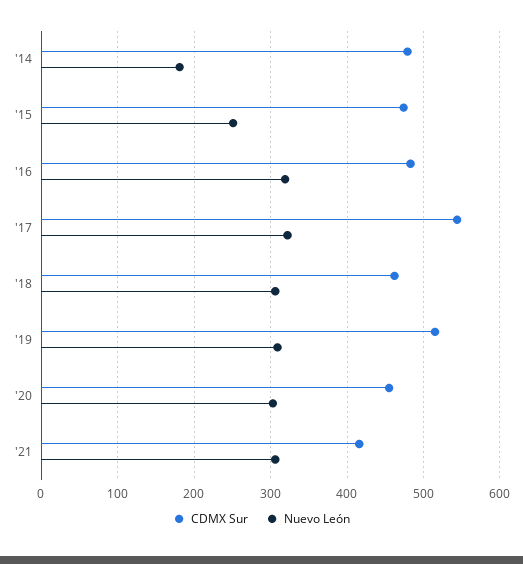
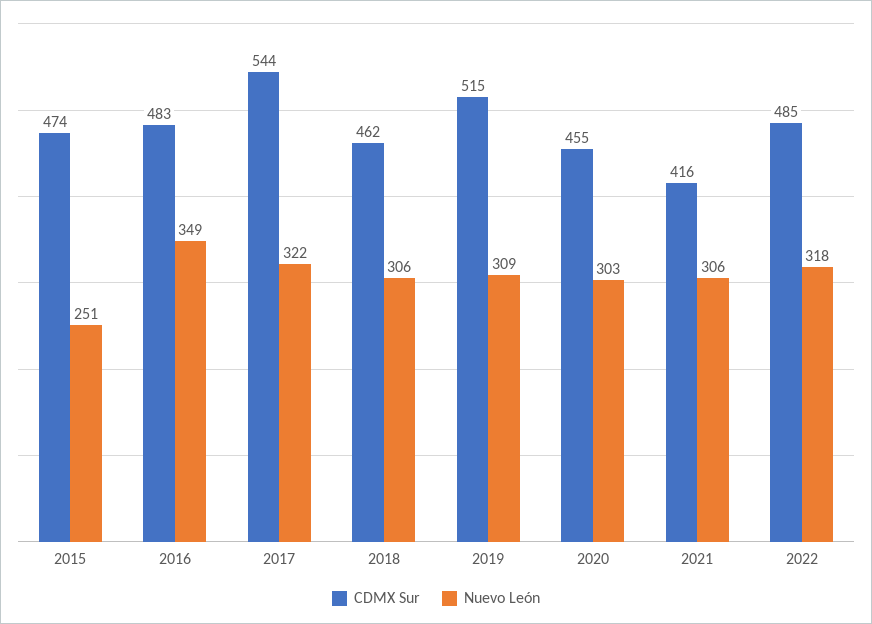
CDMX Sur, '14: 480 -> none
Nuevo León, '14: 180 -> none
Nuevo León, '16: 320 -> 349
CDMX Sur, 2022: none -> 485
Nuevo León, 2022: none -> 318

